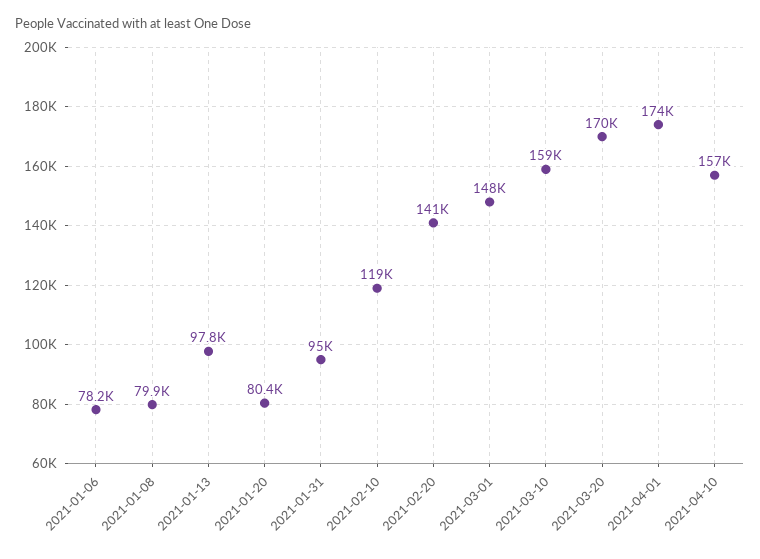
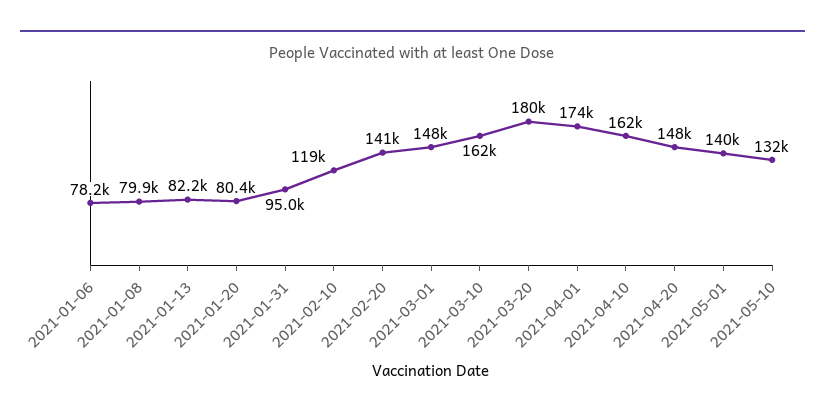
2021-01-13: 97800 -> 82200
2021-03-10: 159000 -> 162000
2021-03-20: 170000 -> 180000
2021-04-10: 157000 -> 162000
2021-04-20: none -> 148000
2021-05-01: none -> 140000
2021-05-10: none -> 132000

